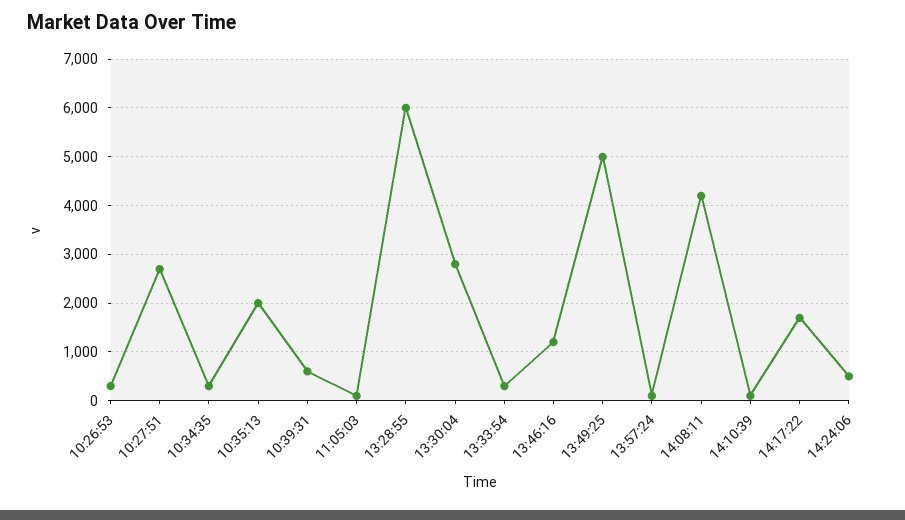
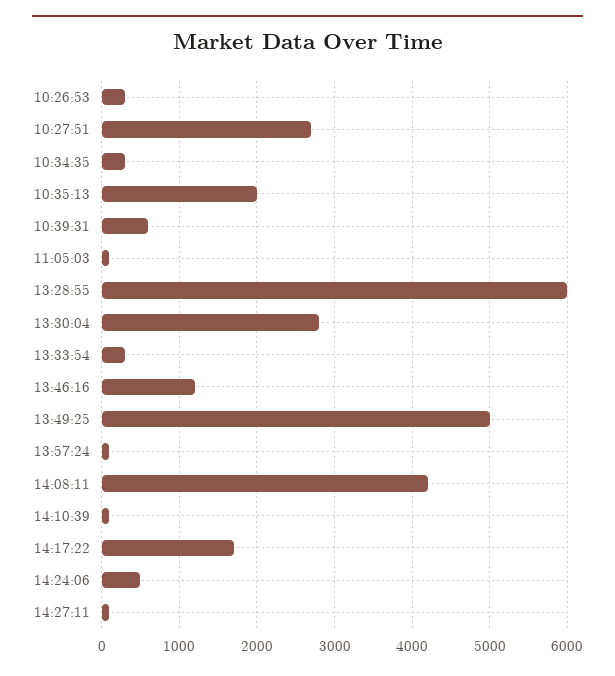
14:27:11: none -> 100

